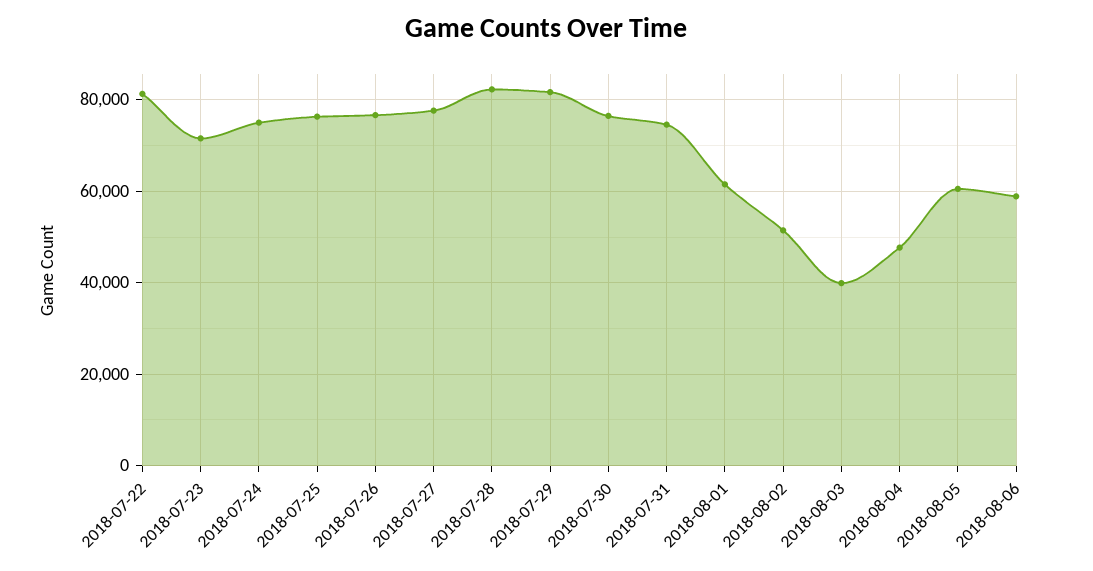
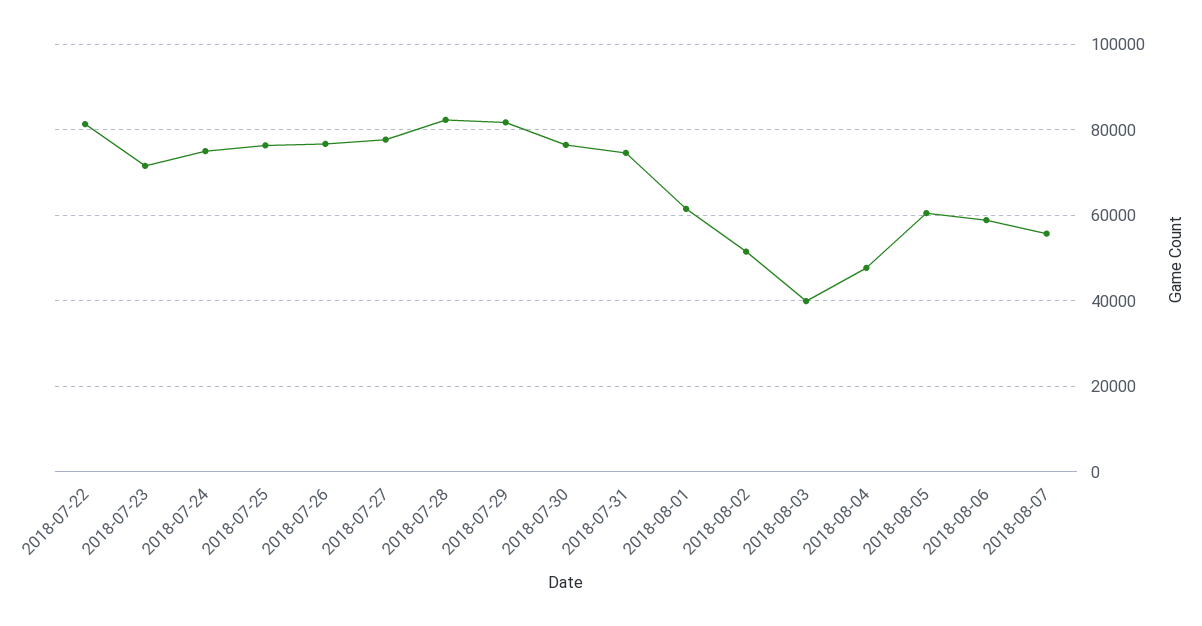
2018-08-07: none -> 56000

